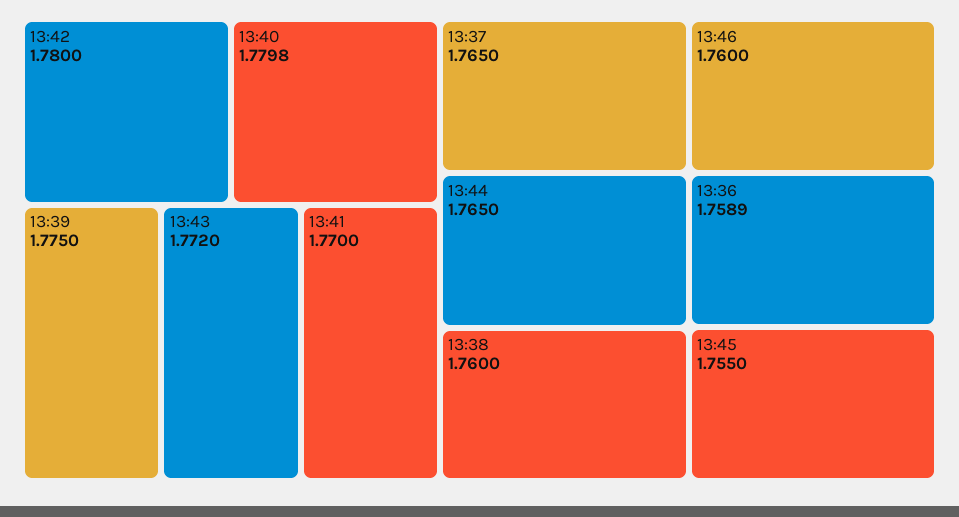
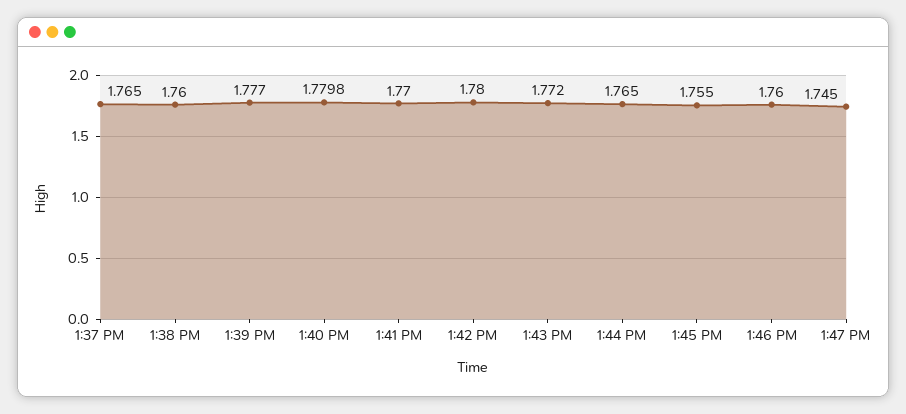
13:39: 1.775 -> 1.777
13:36: 1.7589 -> none
1:47 PM: none -> 1.745

